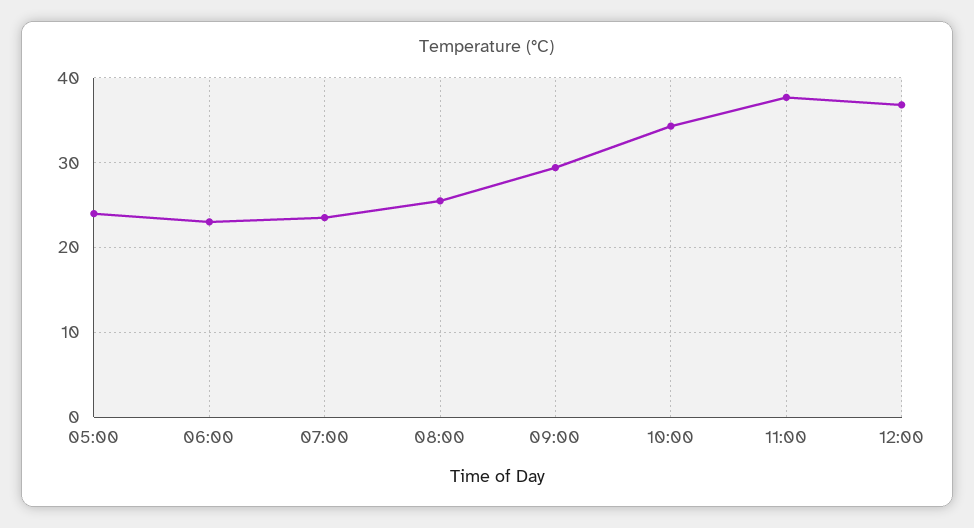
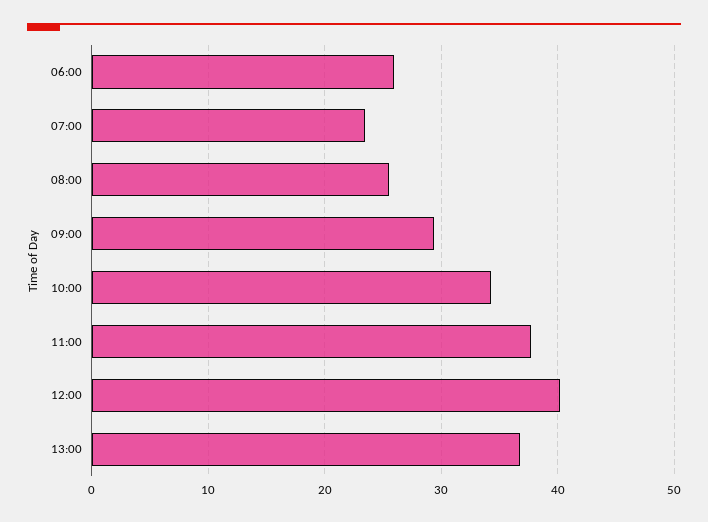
05:00: 24 -> none
06:00: 23 -> 26
12:00: 37 -> 40
13:00: none -> 37

